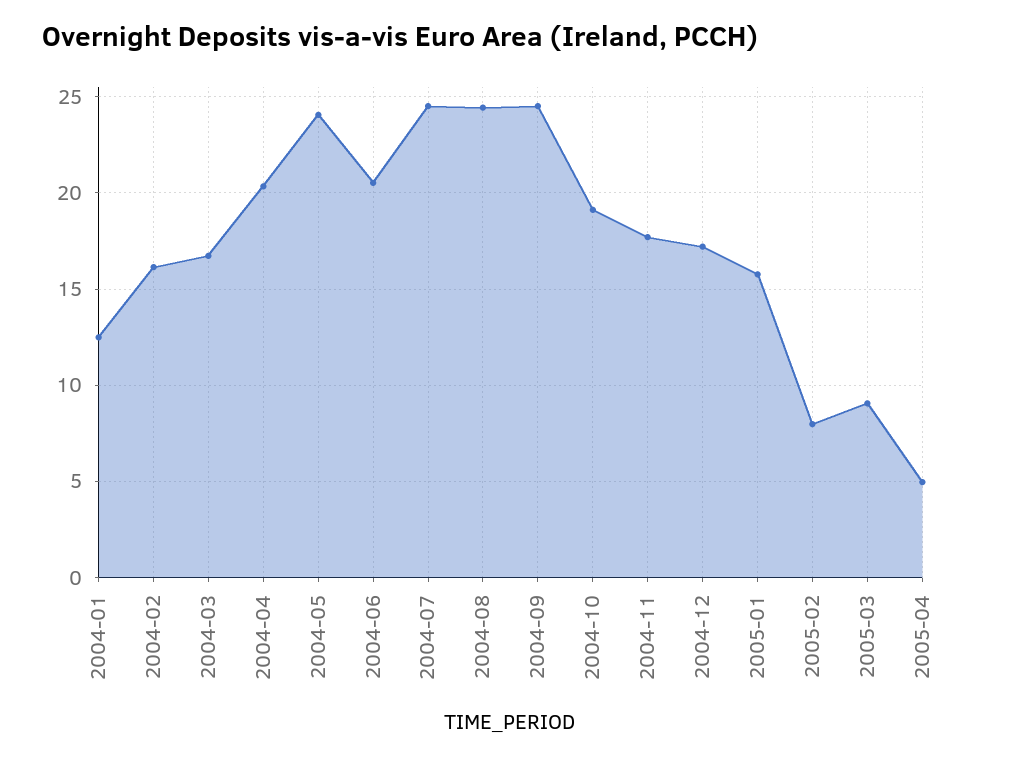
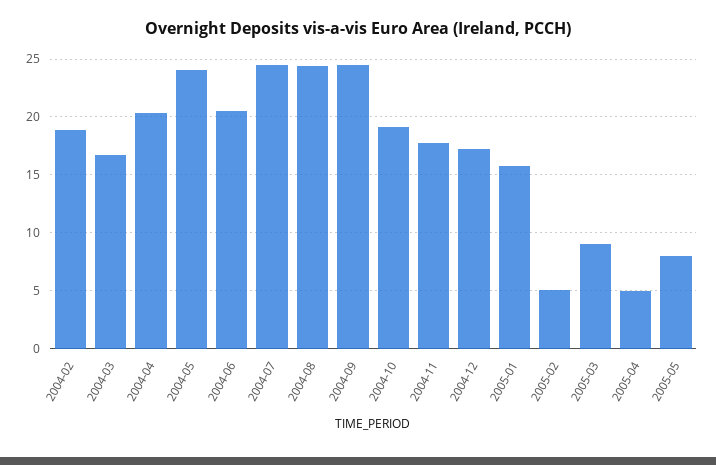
2004-01: 12.5 -> none
2004-02: 16 -> 19
2005-02: 8 -> 5
2005-05: none -> 8

